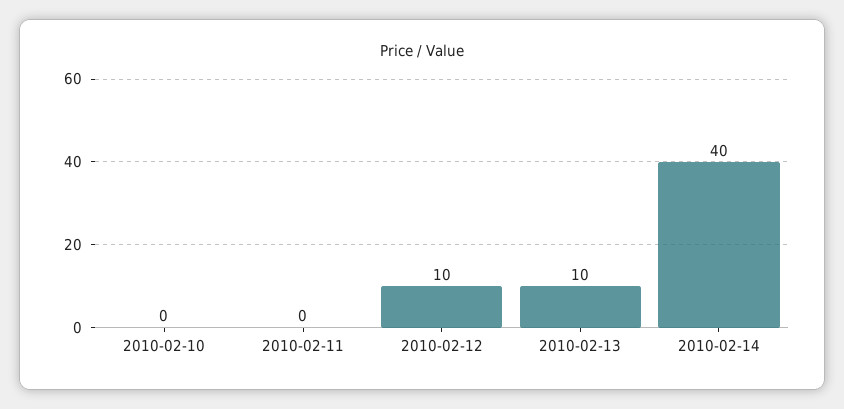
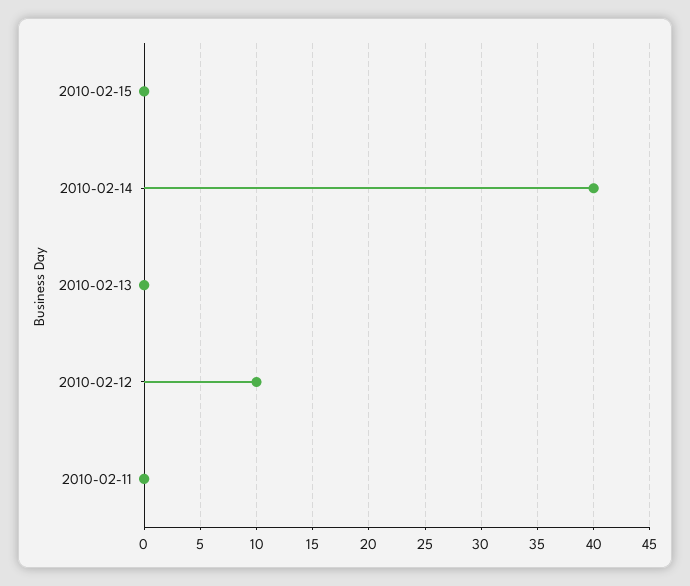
2010-02-10: 0 -> none
2010-02-13: 10 -> 0
2010-02-15: none -> 0

